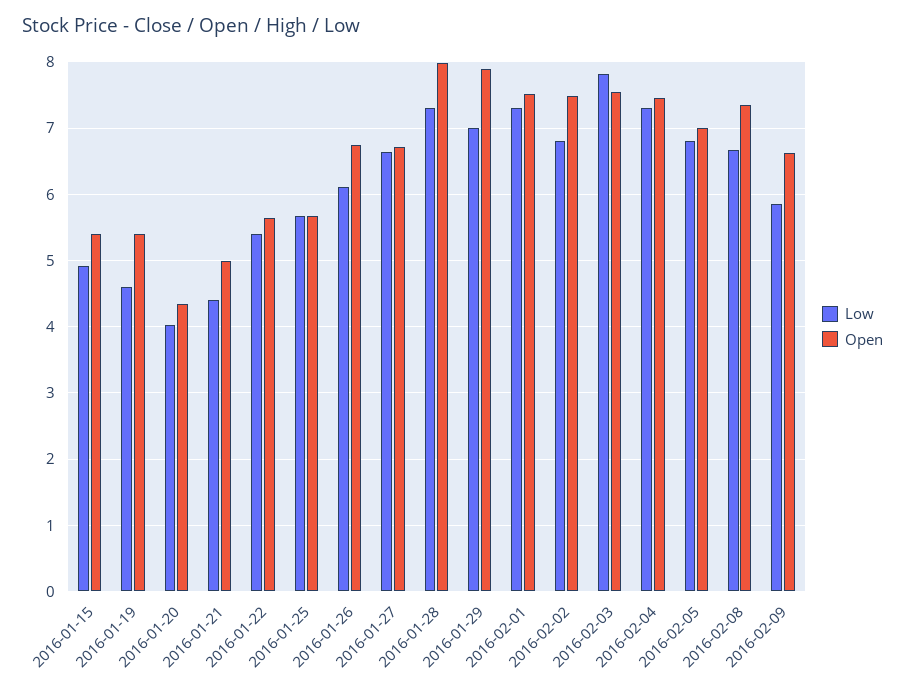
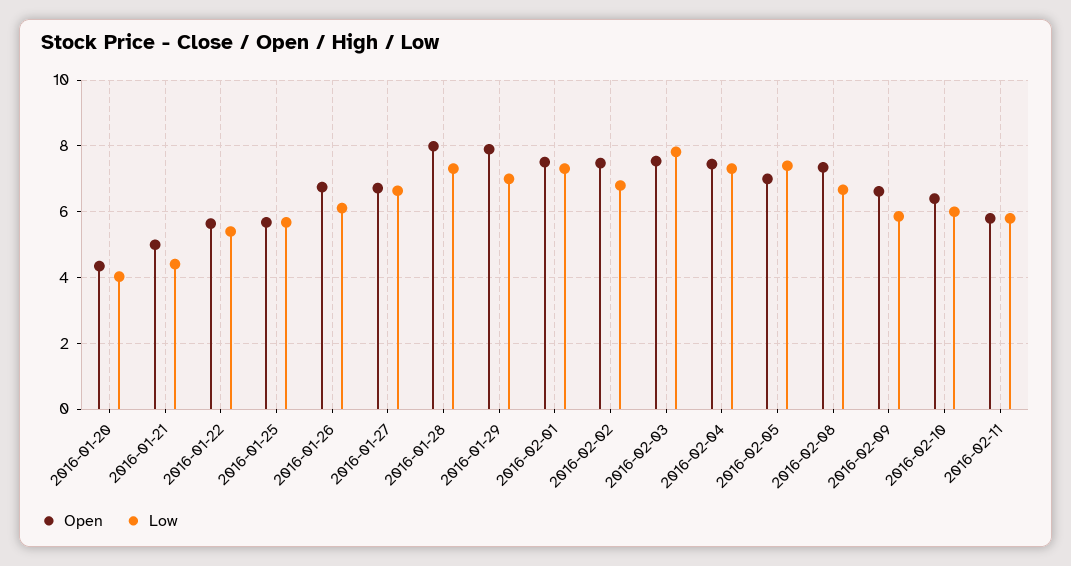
Low, 2016-01-15: 4.9 -> none
Open, 2016-01-15: 5.4 -> none
Low, 2016-01-19: 4.6 -> none
Open, 2016-01-19: 5.4 -> none
Low, 2016-02-05: 6.8 -> 7.4
Open, 2016-02-10: none -> 6.4
Low, 2016-02-10: none -> 6
Open, 2016-02-11: none -> 5.8
Low, 2016-02-11: none -> 5.8

